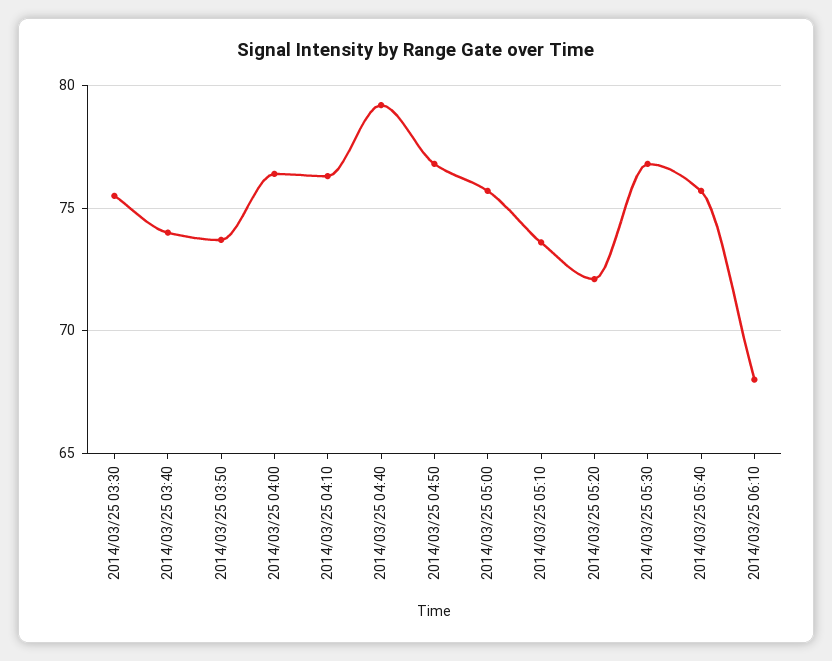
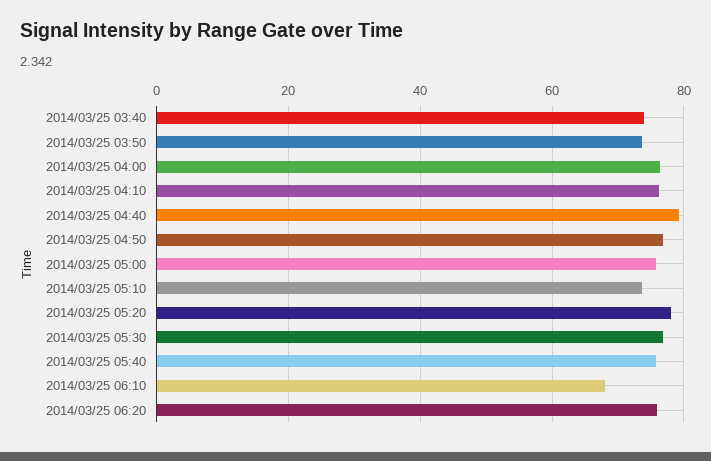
2014/03/25 03:30: 75.5 -> none
2014/03/25 05:20: 72 -> 78
2014/03/25 06:20: none -> 76

